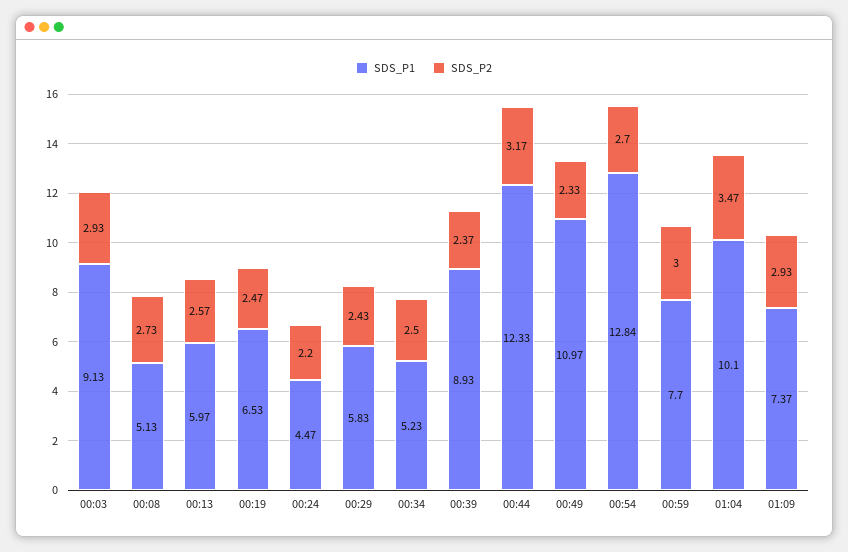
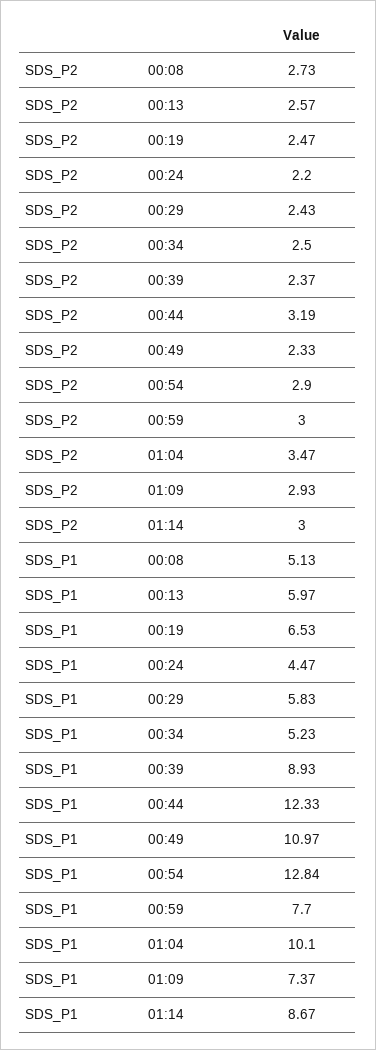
SDS_P1, 00:03: 9.13 -> none
SDS_P2, 00:03: 2.93 -> none
SDS_P2, 00:44: 3.17 -> 3.19
SDS_P2, 00:54: 2.7 -> 2.9
SDS_P2, 01:14: none -> 3
SDS_P1, 01:14: none -> 8.67

